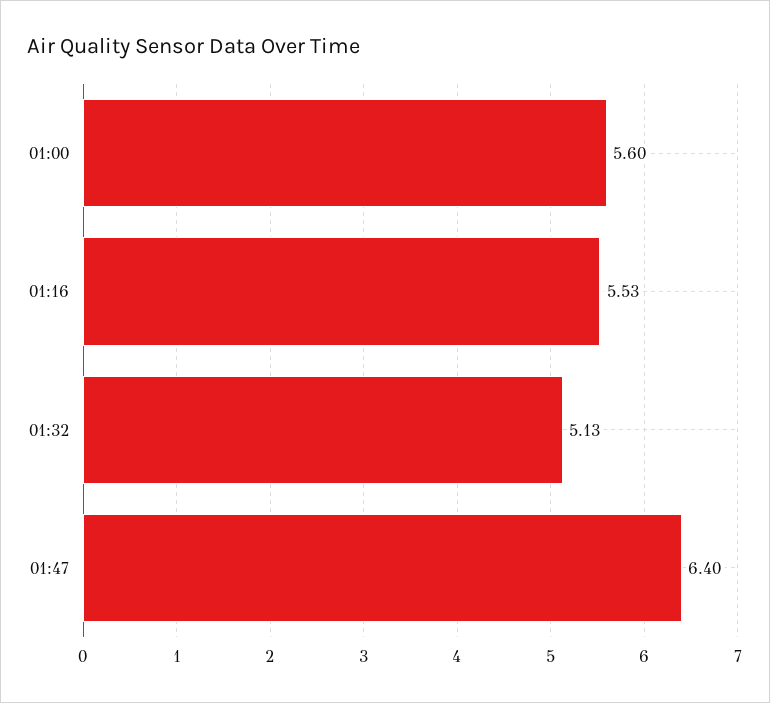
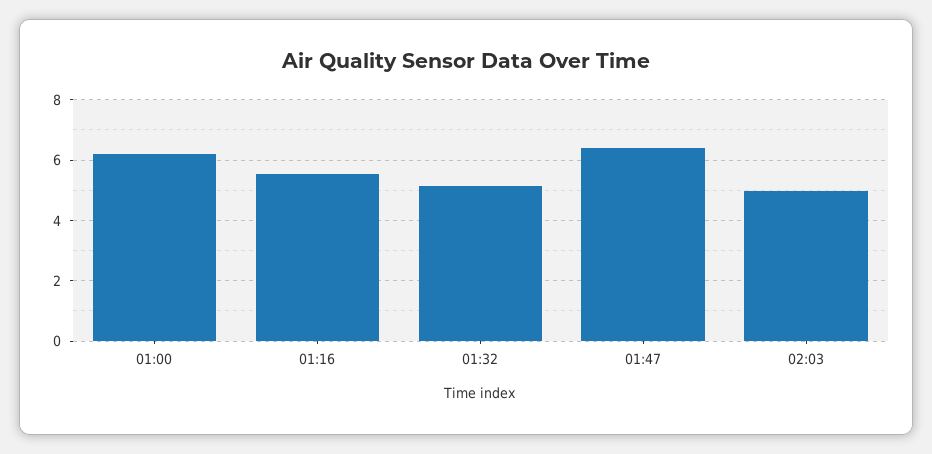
01:00: 5.6 -> 6.2
02:03: none -> 5

